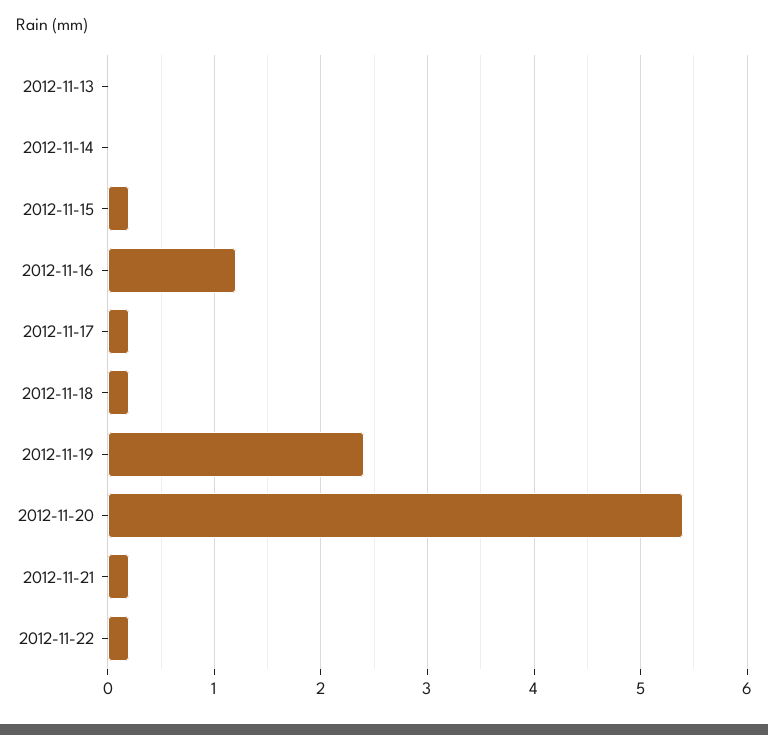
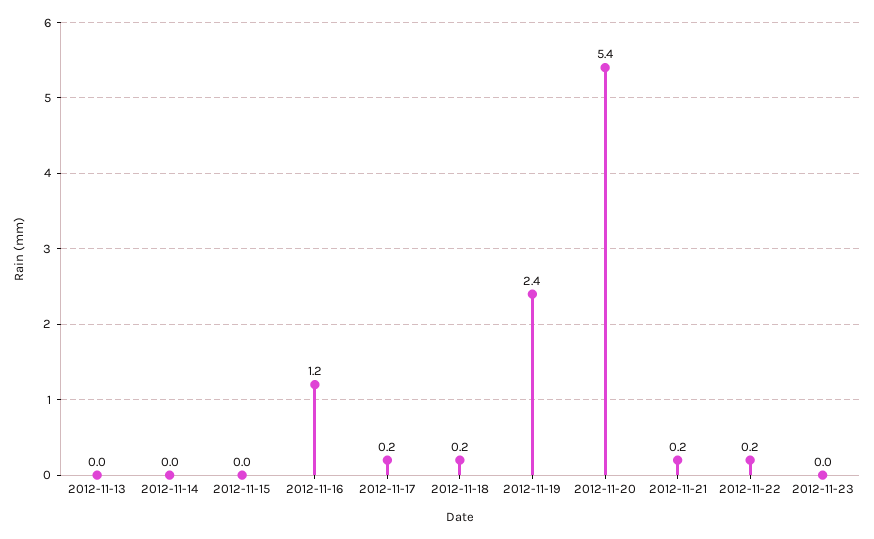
2012-11-15: 0.2 -> 0
2012-11-23: none -> 0

